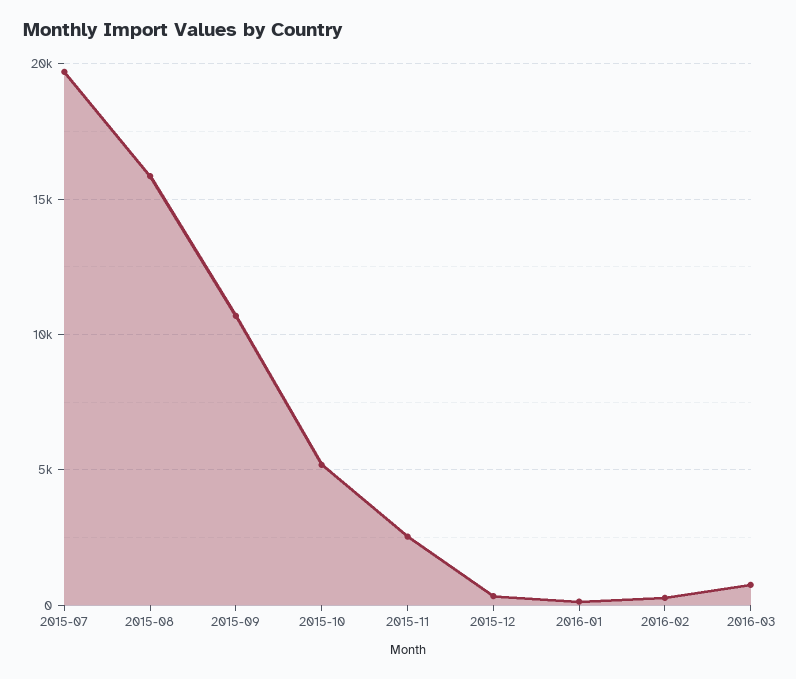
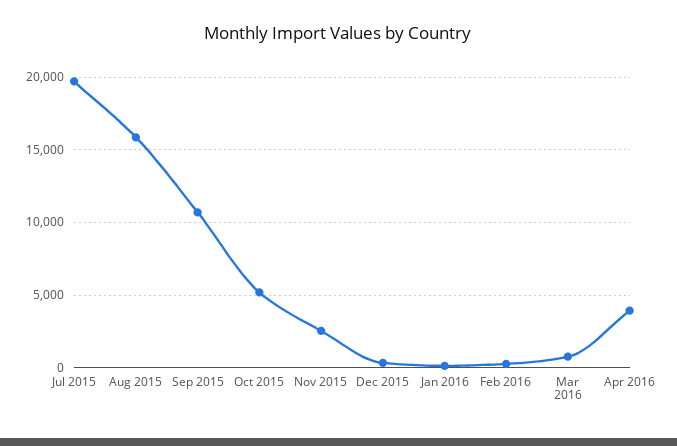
Apr 2016: none -> 4000

